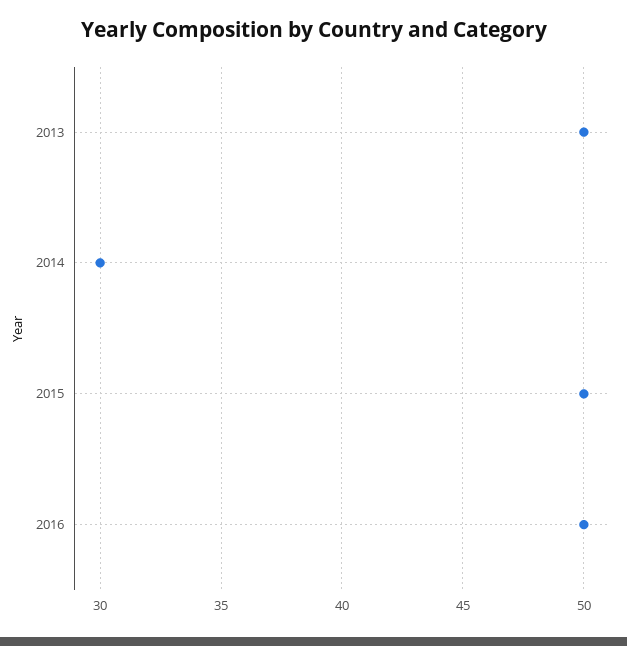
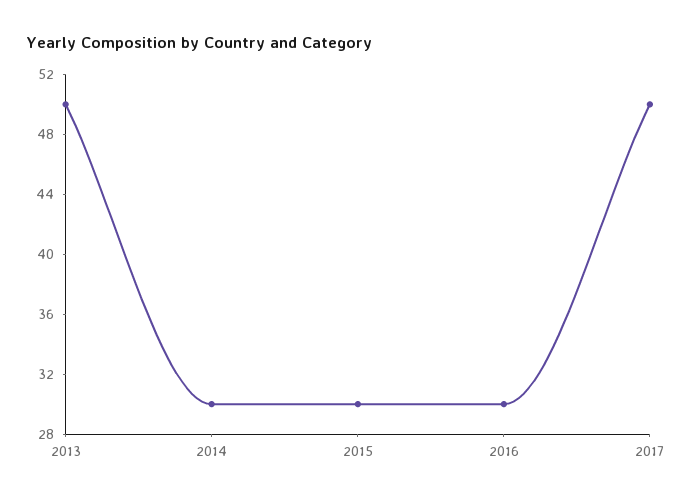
2015: 50 -> 30
2016: 50 -> 30
2017: none -> 50

